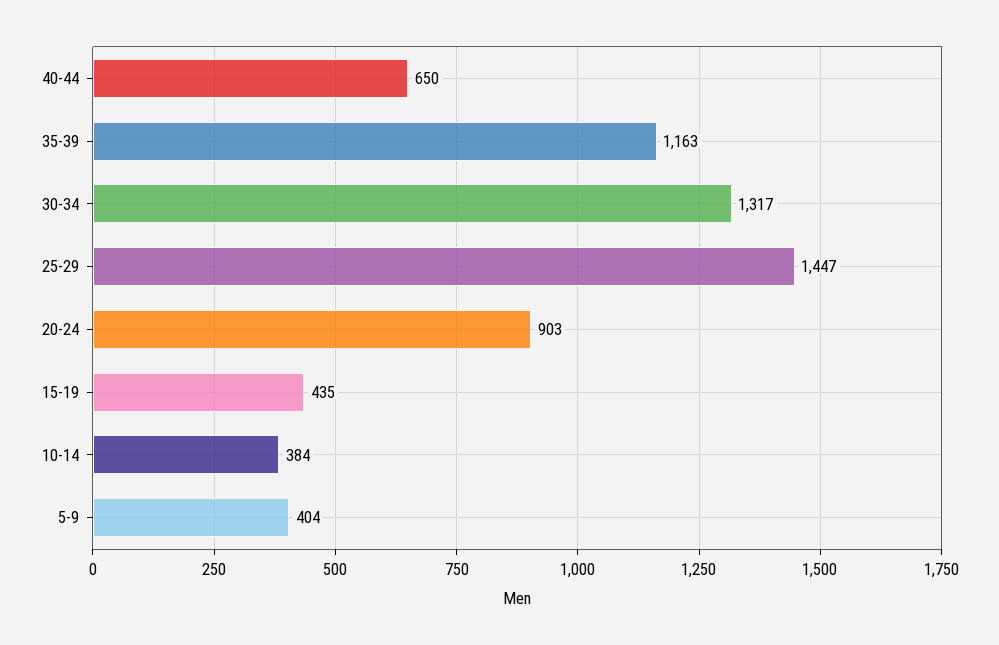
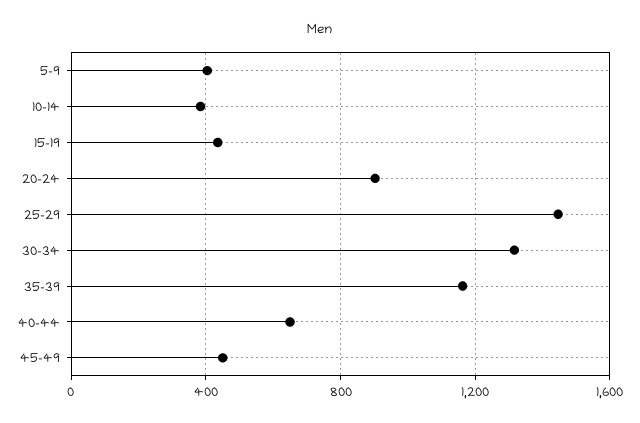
45-49: none -> 450

